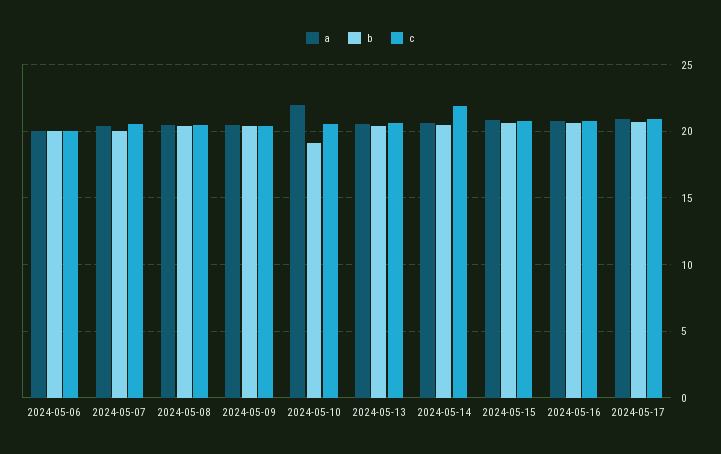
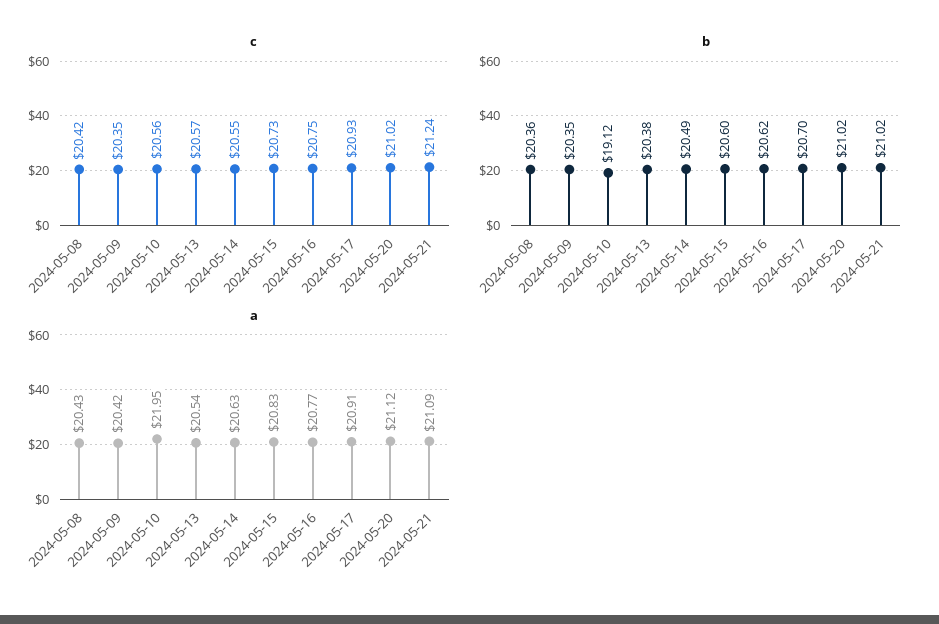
a, 2024-05-06: 20 -> none
b, 2024-05-06: 20 -> none
c, 2024-05-06: 20 -> none
a, 2024-05-07: 20.5 -> none
b, 2024-05-07: 20 -> none
c, 2024-05-07: 20.5 -> none
c, 2024-05-14: 22 -> 20.55
c, 2024-05-20: none -> 21.02
c, 2024-05-21: none -> 21.24
b, 2024-05-20: none -> 21.02
b, 2024-05-21: none -> 21.02
a, 2024-05-20: none -> 21.12
a, 2024-05-21: none -> 21.09

